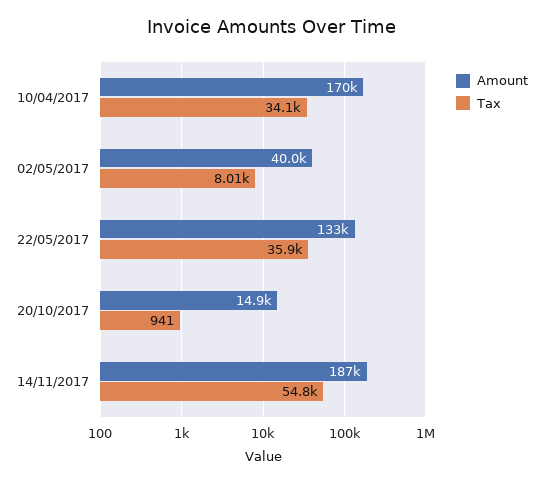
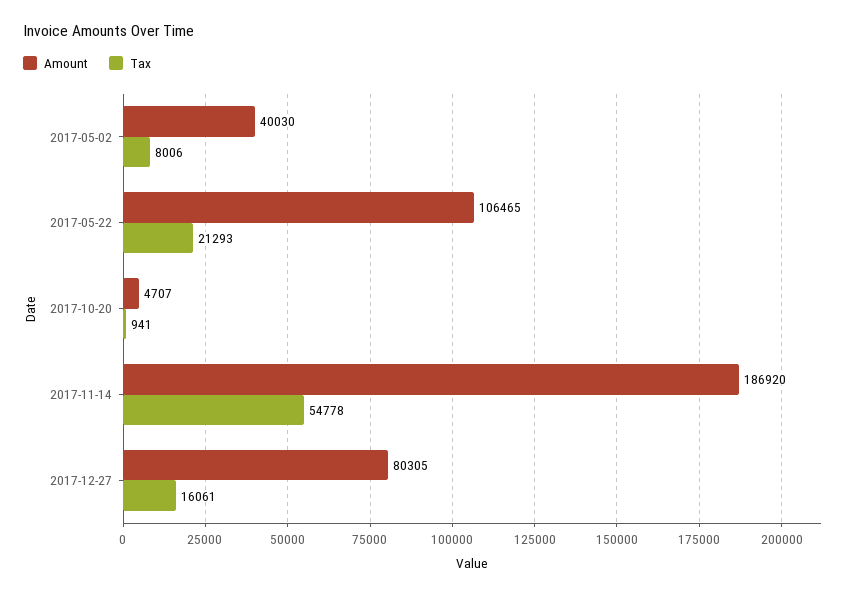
Amount, 10/04/2017: 170000 -> none
Tax, 10/04/2017: 34100 -> none
Amount, 22/05/2017: 133000 -> 106465
Tax, 22/05/2017: 35900 -> 21293
Amount, 20/10/2017: 14900 -> 4707
Amount, 2017-12-27: none -> 80305
Tax, 2017-12-27: none -> 16061

